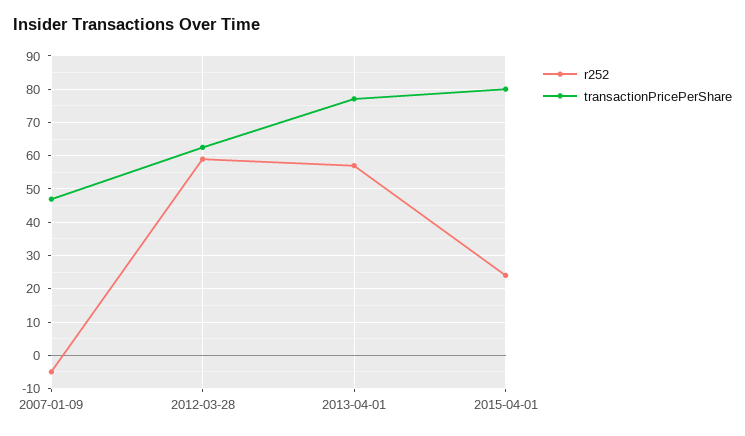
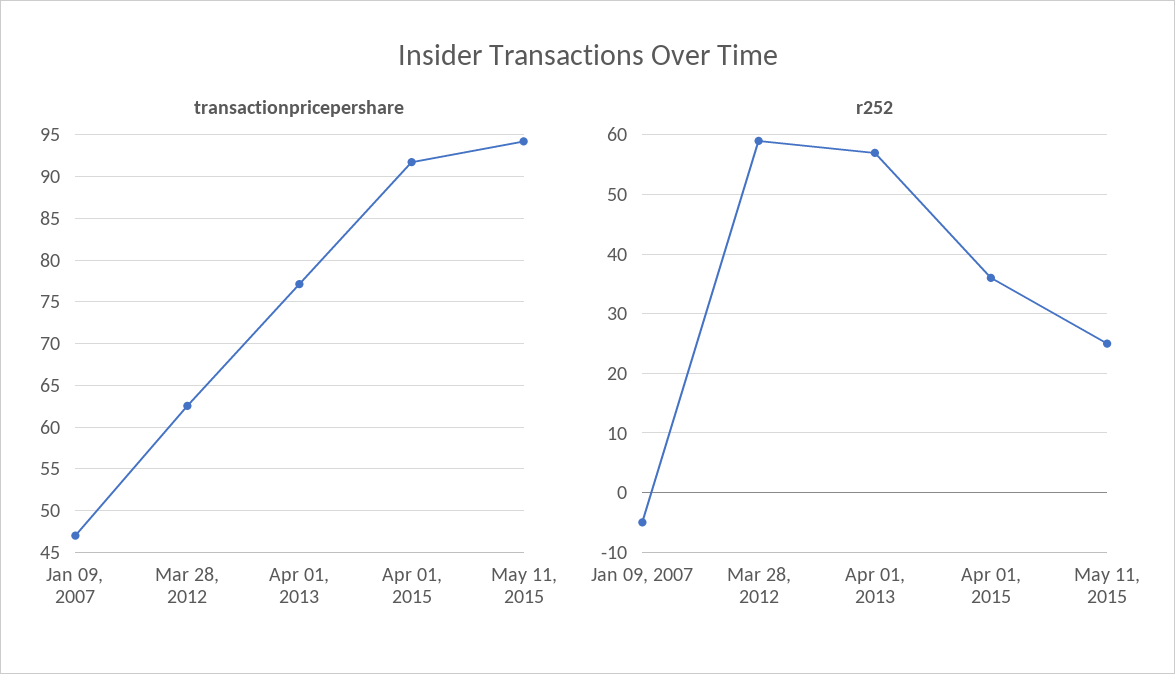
r252, 2015-04-01: 24 -> 35
transactionPricePerShare, 2015-04-01: 80 -> 92
transactionPricePerShare, May 11, 2015: none -> 94
r252, May 11, 2015: none -> 25

